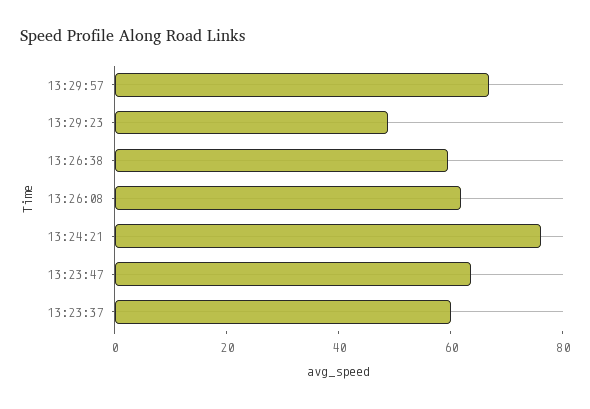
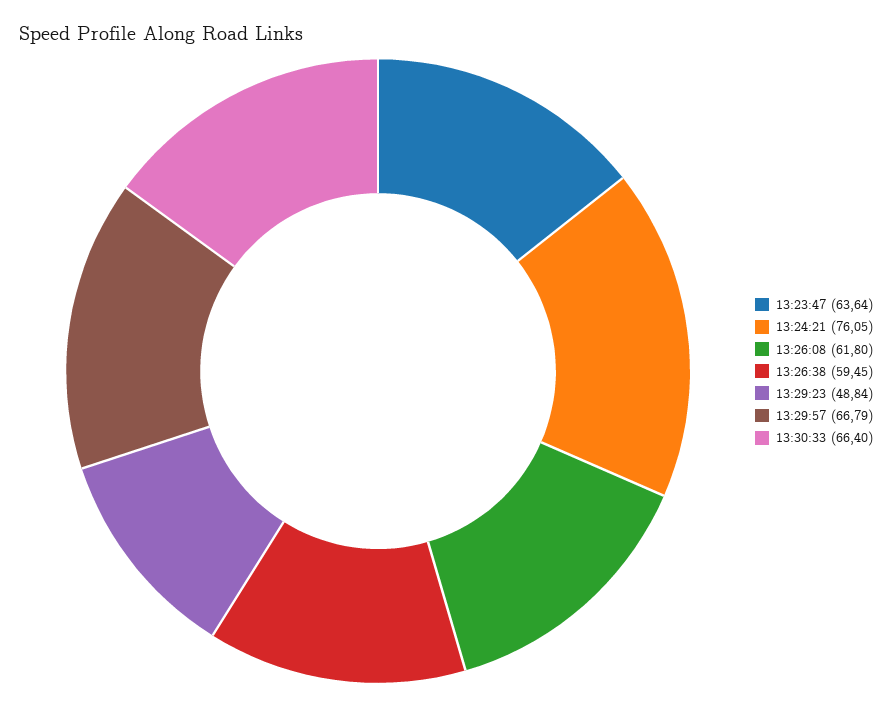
13:23:37: 60 -> none
13:30:33: none -> 66.4

